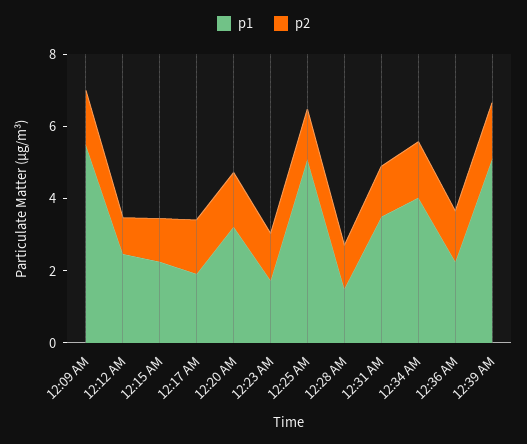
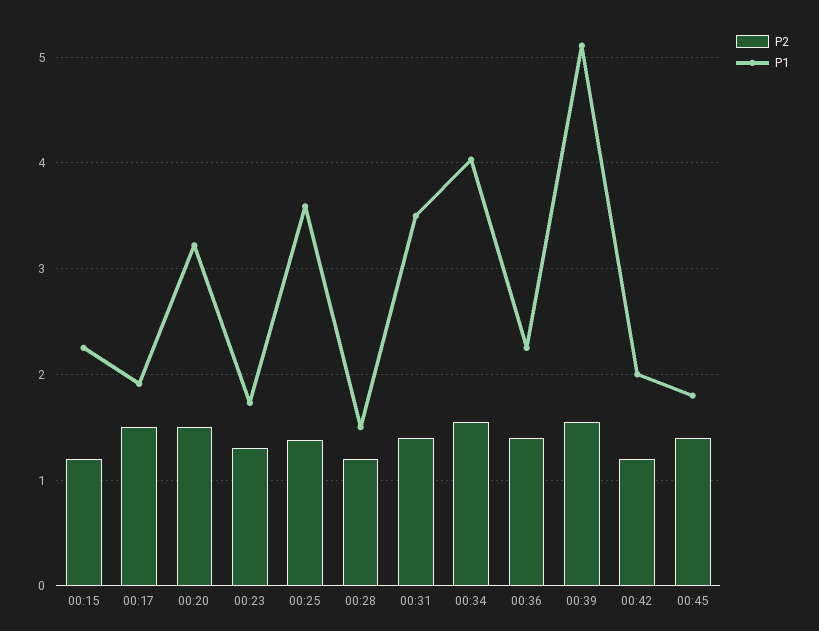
p1, 12:09 AM: 5.5 -> none
p2, 12:09 AM: 1.5 -> none
p1, 12:12 AM: 2.5 -> none
p2, 12:12 AM: 1 -> none
p1, 12:25 AM: 5 -> 3.6
p2, 00:42: none -> 1.2
p1, 00:42: none -> 2
p2, 00:45: none -> 1.4
p1, 00:45: none -> 1.8

